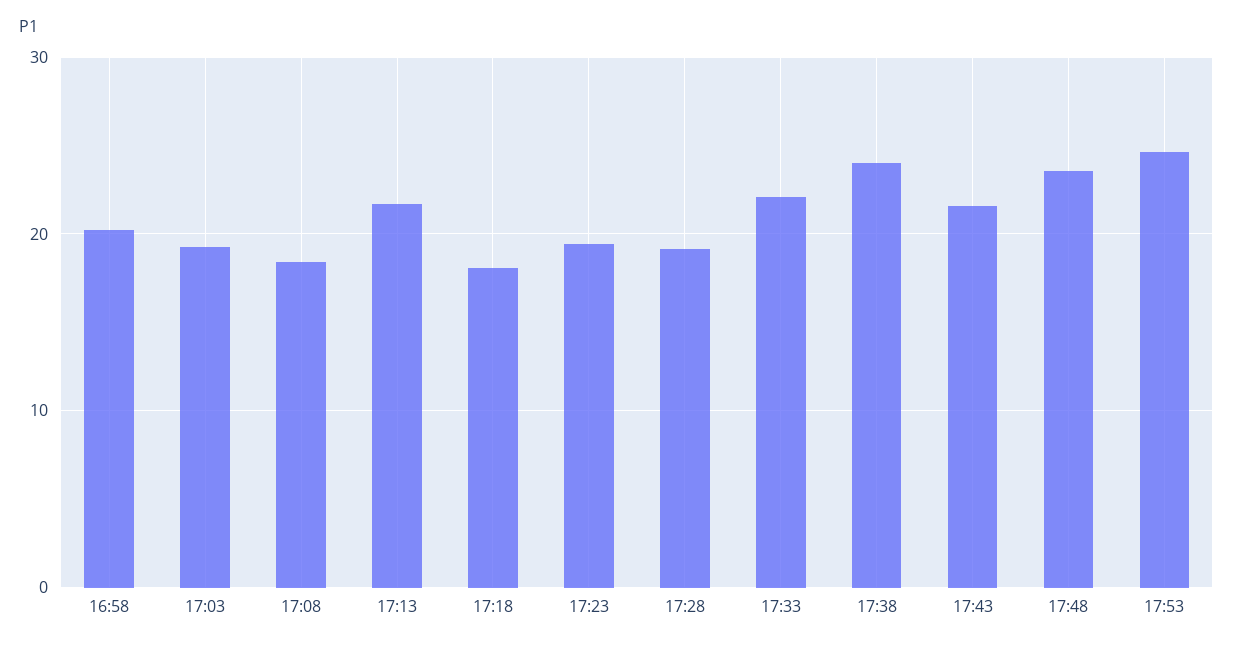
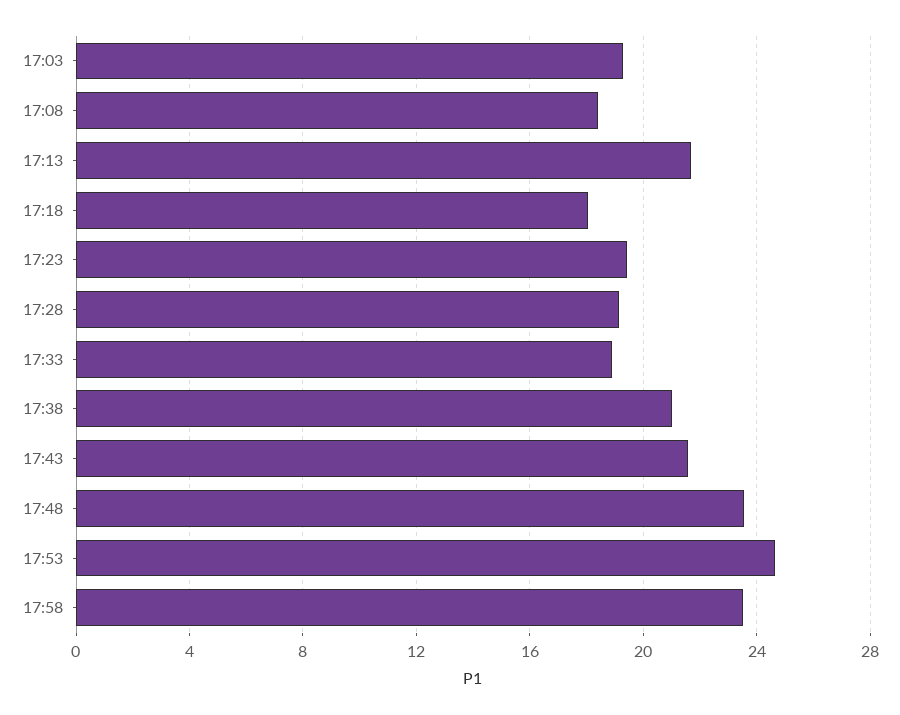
16:58: 20 -> none
17:33: 22 -> 19
17:38: 24 -> 21
17:58: none -> 23.5

